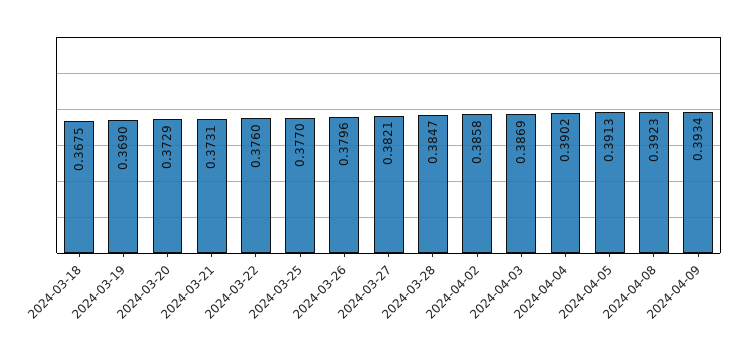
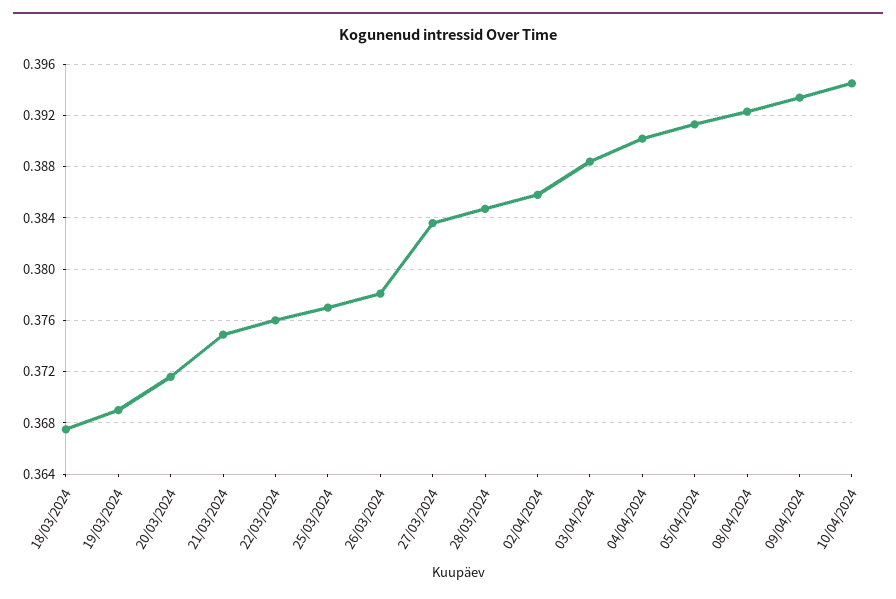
2024-03-20: 0.3729 -> 0.3715
2024-03-21: 0.3731 -> 0.375
2024-03-26: 0.3796 -> 0.378
2024-03-27: 0.3821 -> 0.3835
2024-04-03: 0.3869 -> 0.3885
10/04/2024: none -> 0.3945

